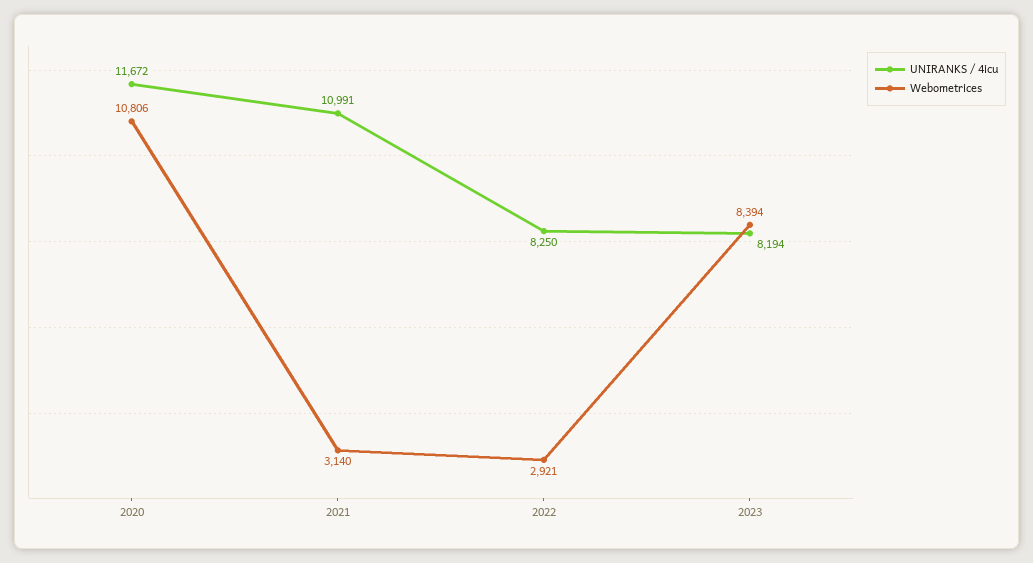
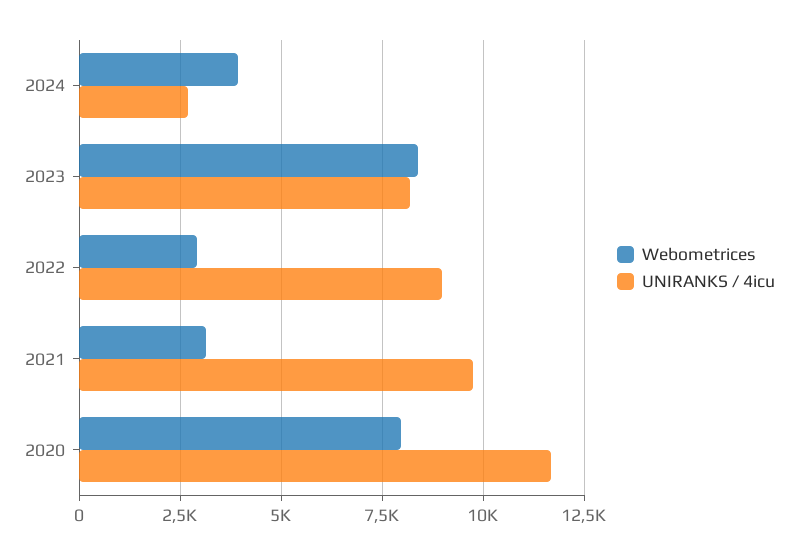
Webometrices, 2020: 10806 -> 8000
UNIRANKS / 4icu, 2021: 10991 -> 9750
UNIRANKS / 4icu, 2022: 8250 -> 9000
Webometrices, 2024: none -> 4000
UNIRANKS / 4icu, 2024: none -> 2750

